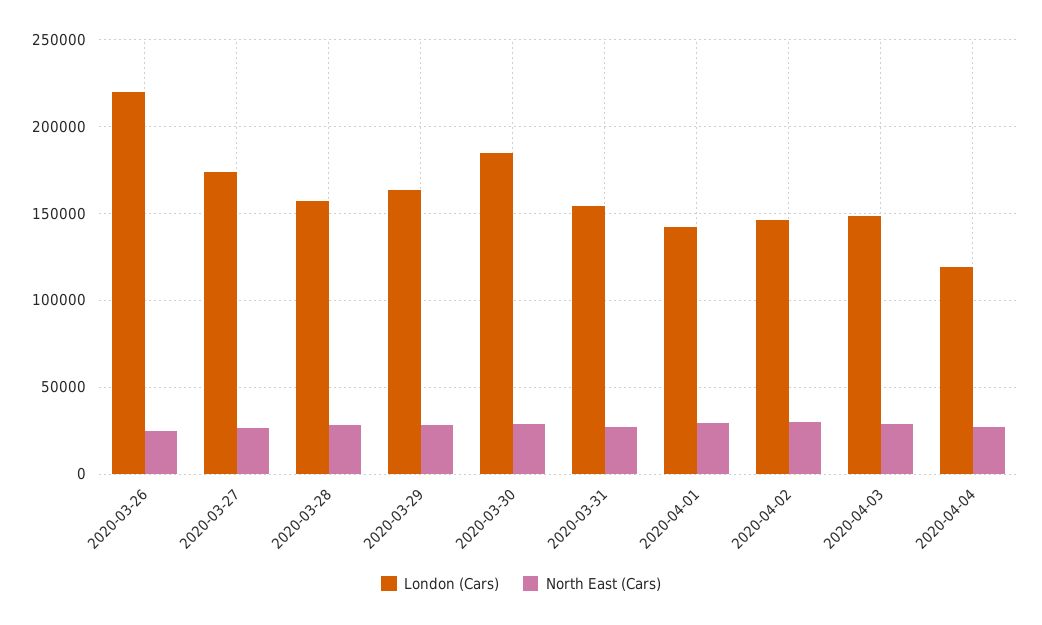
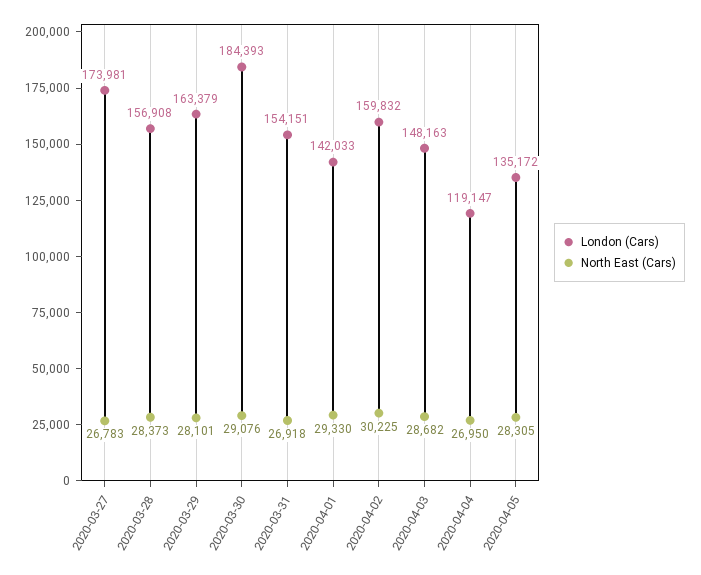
London (Cars), 2020-03-26: 220000 -> none
North East (Cars), 2020-03-26: 25000 -> none
London (Cars), 2020-04-02: 145000 -> 159832
London (Cars), 2020-04-05: none -> 135172
North East (Cars), 2020-04-05: none -> 28305

